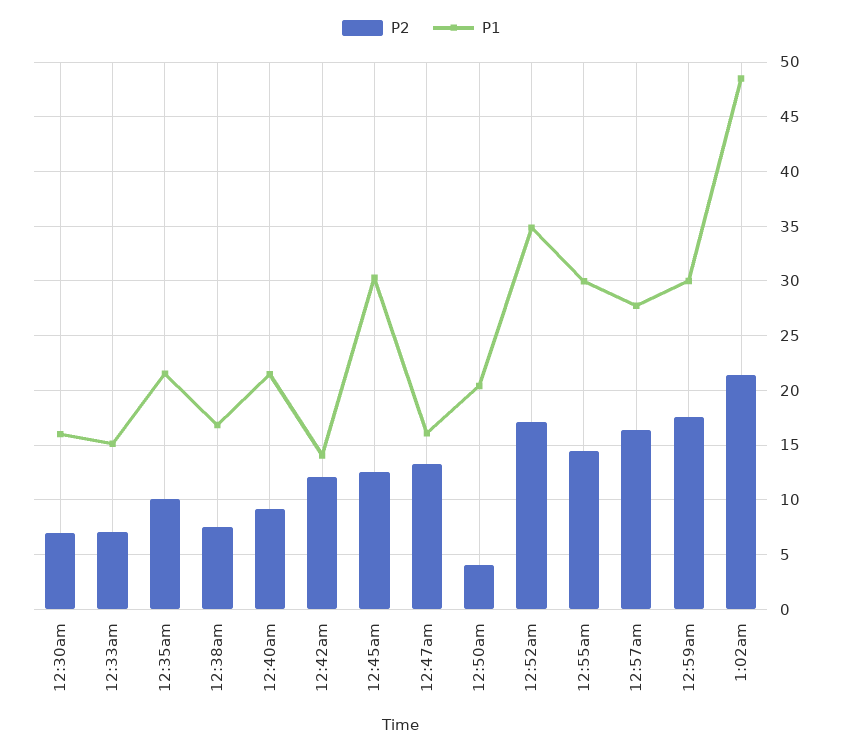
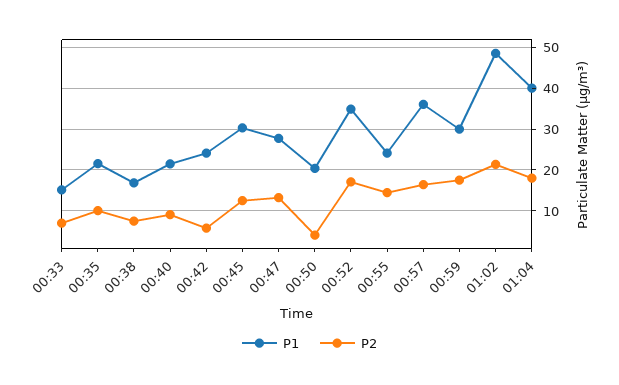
P2, 12:30am: 7 -> none
P1, 12:30am: 16 -> none
P2, 12:42am: 12 -> 6
P1, 12:42am: 14 -> 24
P1, 12:47am: 16 -> 28
P1, 12:55am: 30 -> 24
P1, 12:57am: 28 -> 36
P1, 01:04: none -> 40
P2, 01:04: none -> 18

